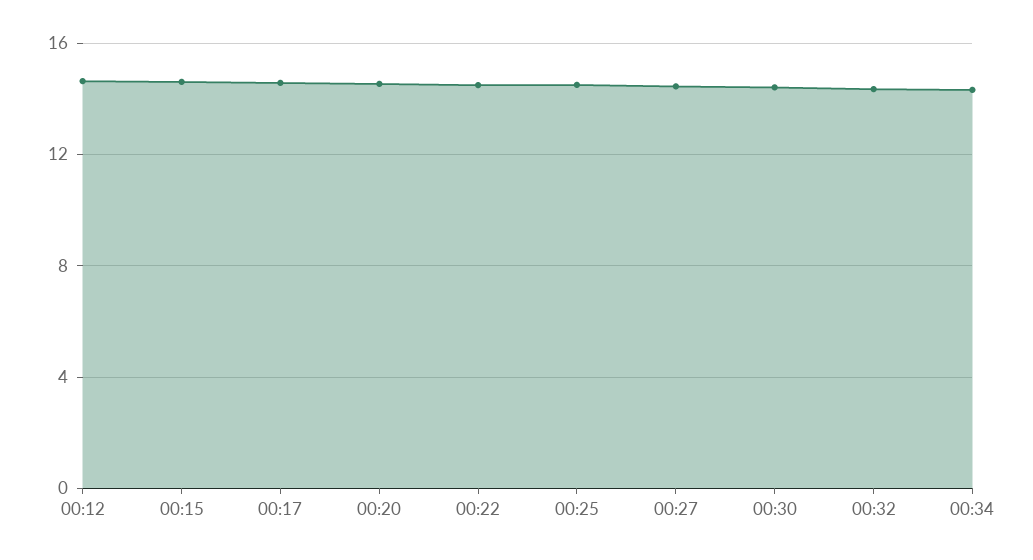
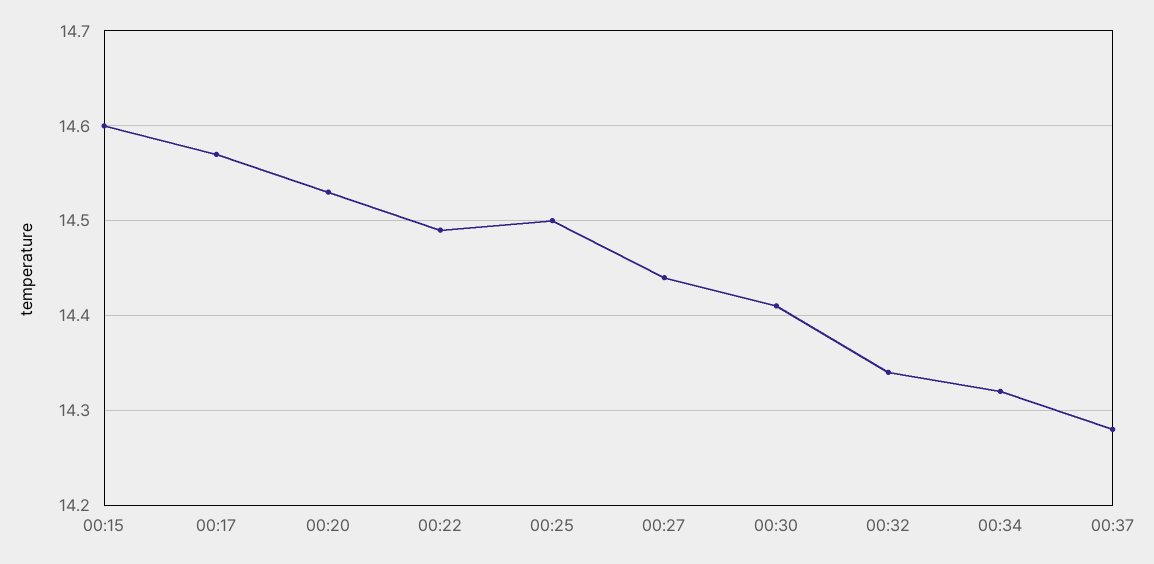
00:12: 14.5 -> none
00:37: none -> 14.28

